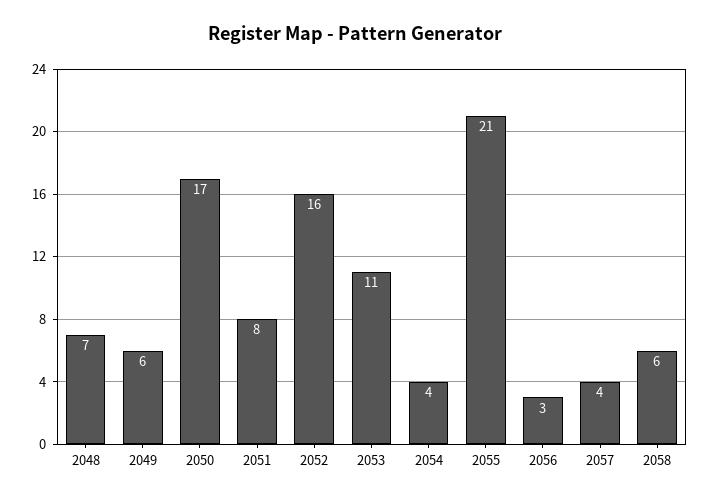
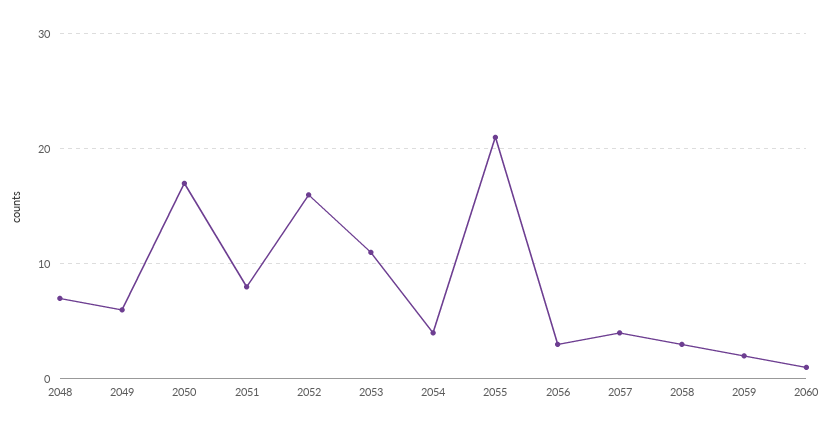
2058: 6 -> 3
2059: none -> 2
2060: none -> 1

